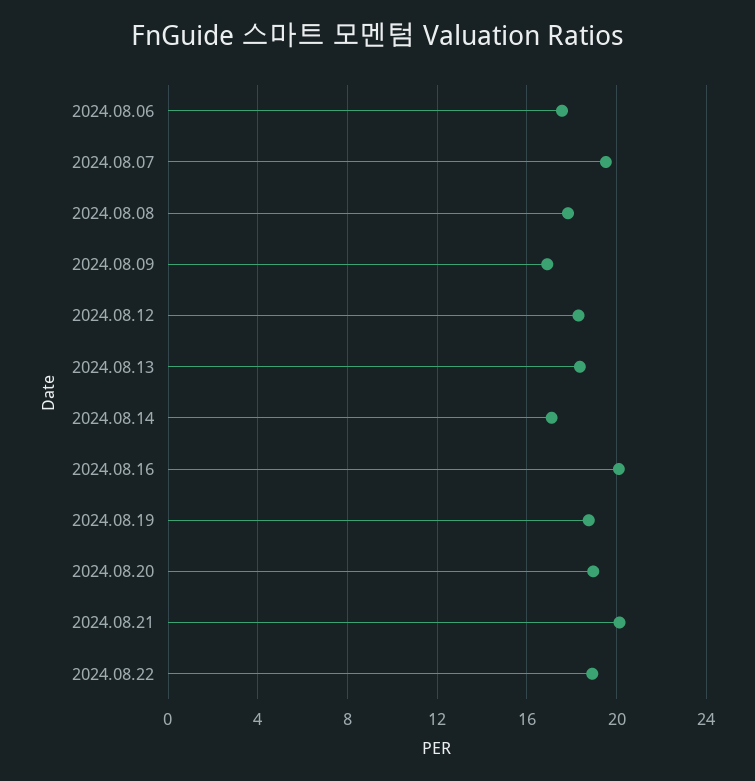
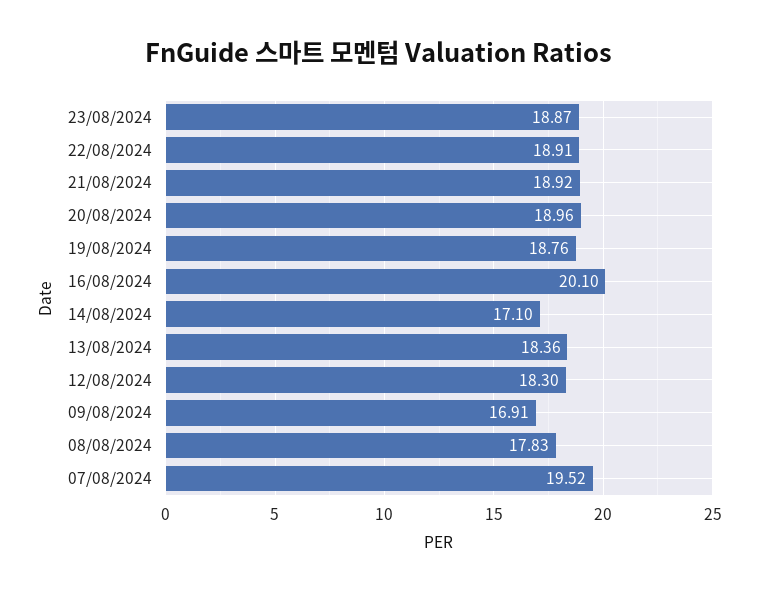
2024.08.06: 17.5 -> none
2024.08.21: 20 -> 18.92
23/08/2024: none -> 18.87

